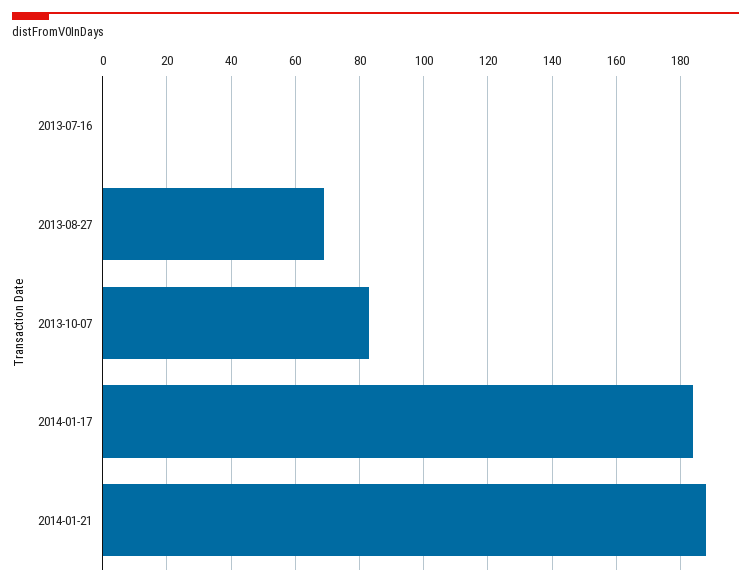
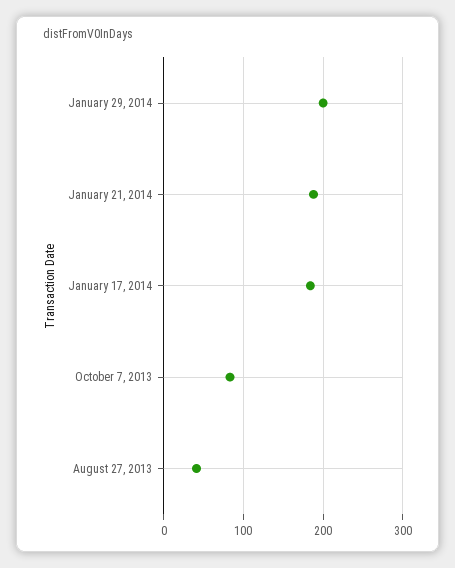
2013-07-16: 0 -> none
2013-08-27: 70 -> 40
January 29, 2014: none -> 200

